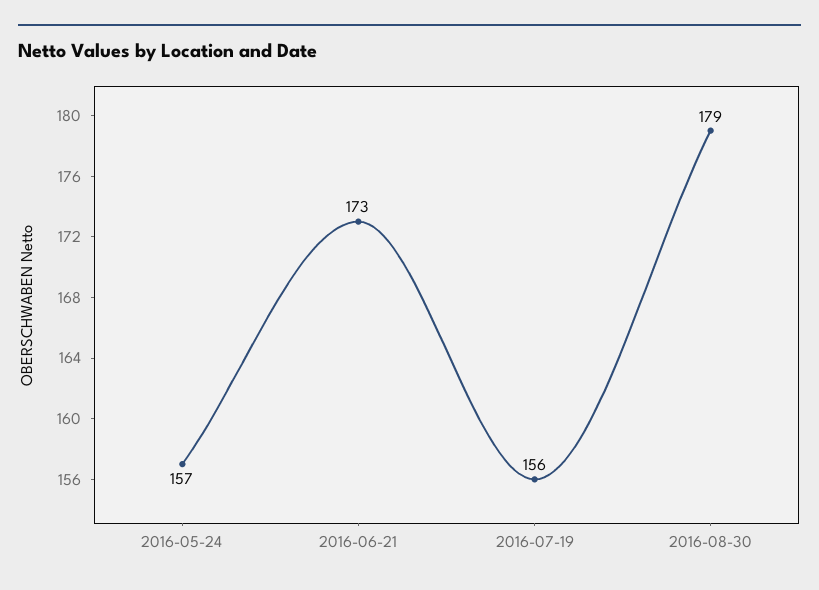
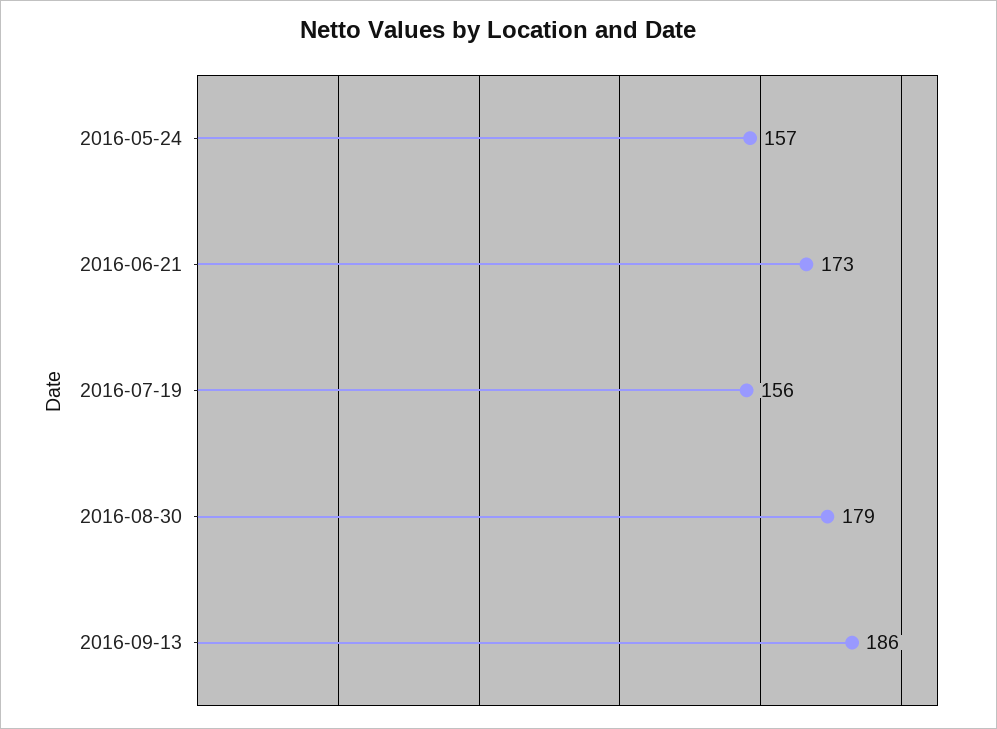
2016-09-13: none -> 186

